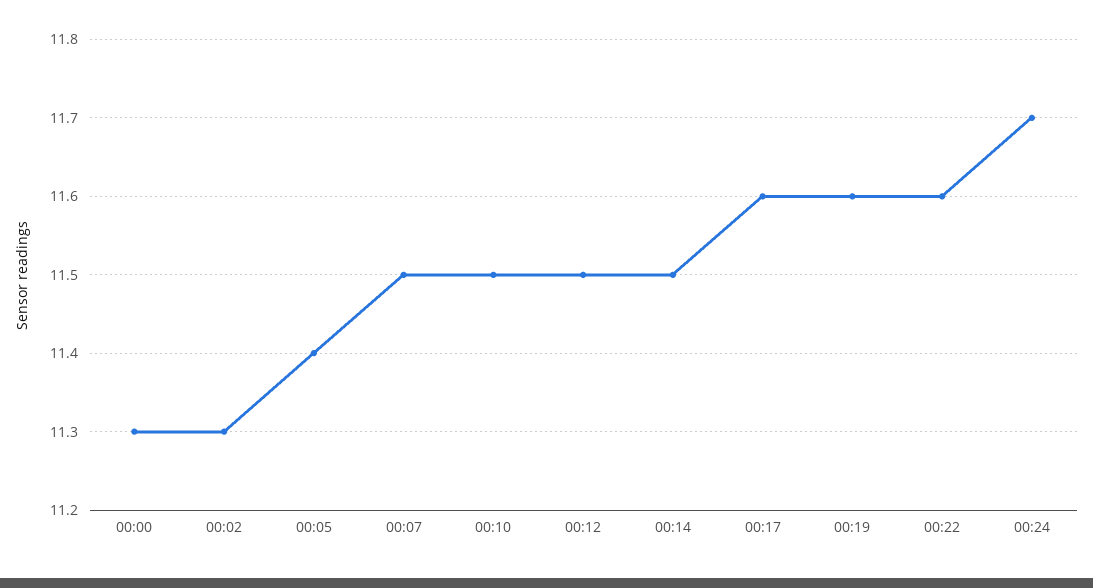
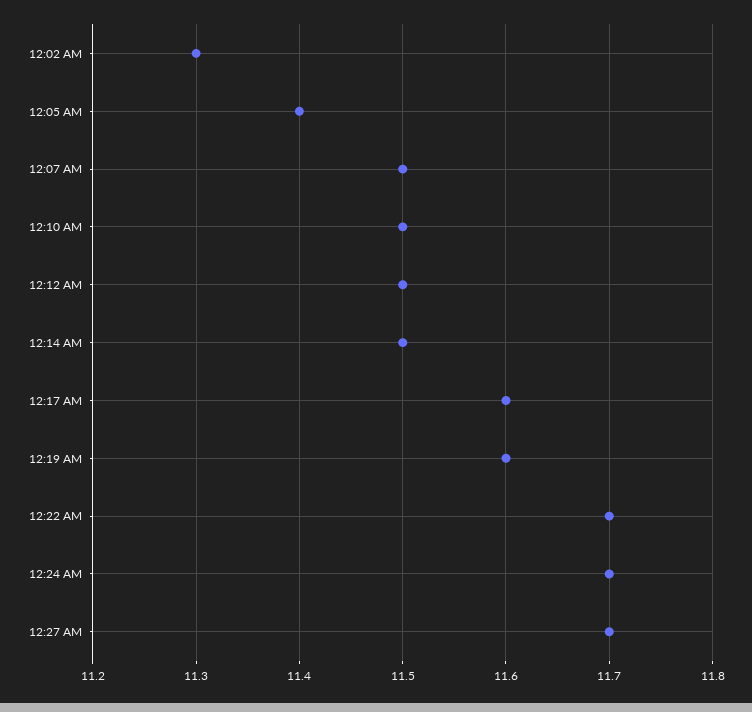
00:00: 11.3 -> none
00:22: 11.6 -> 11.7
12:27 AM: none -> 11.7

